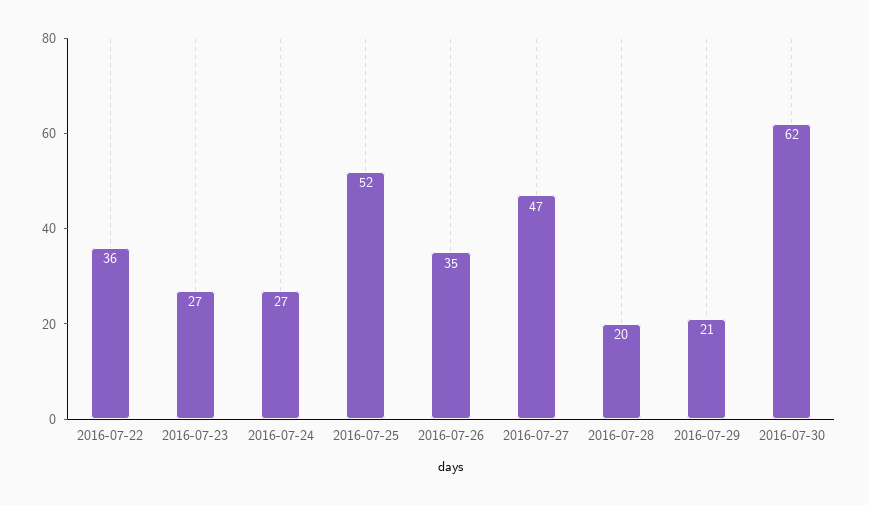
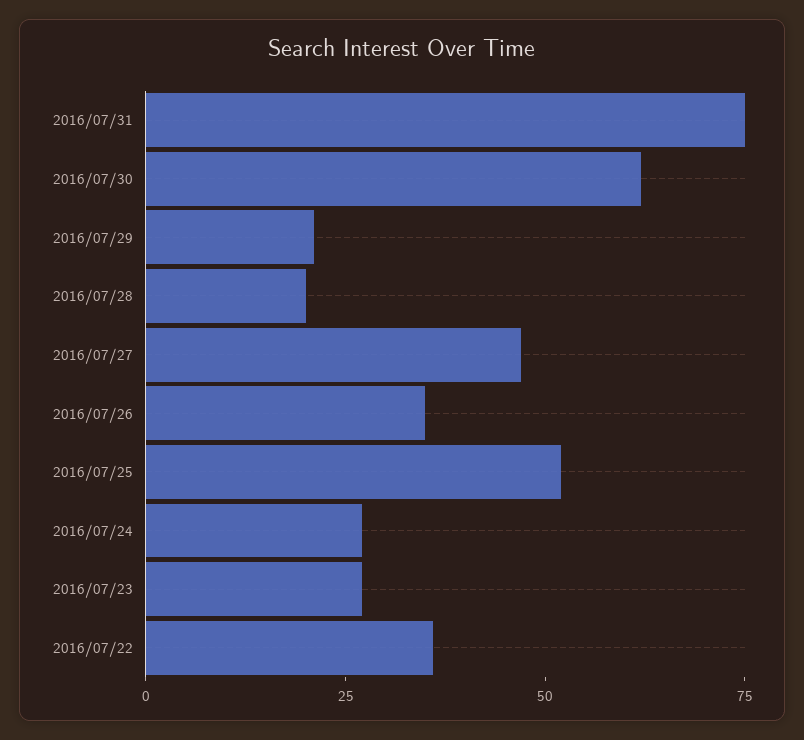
2016/07/31: none -> 75

